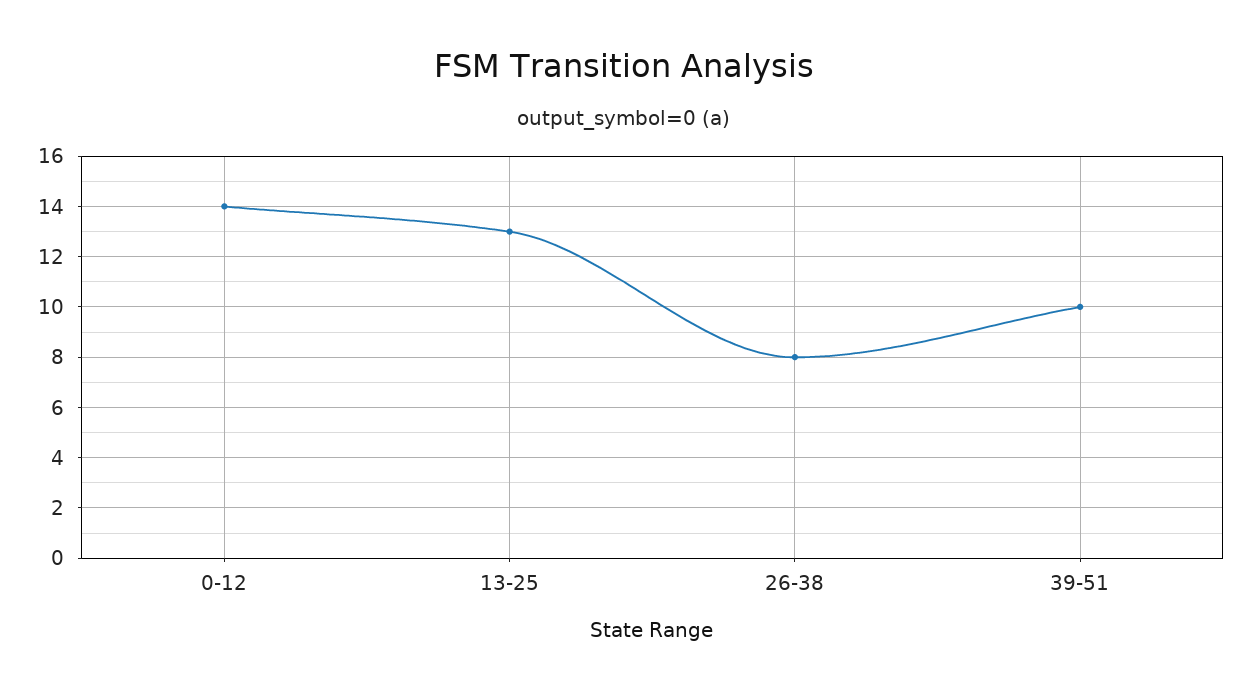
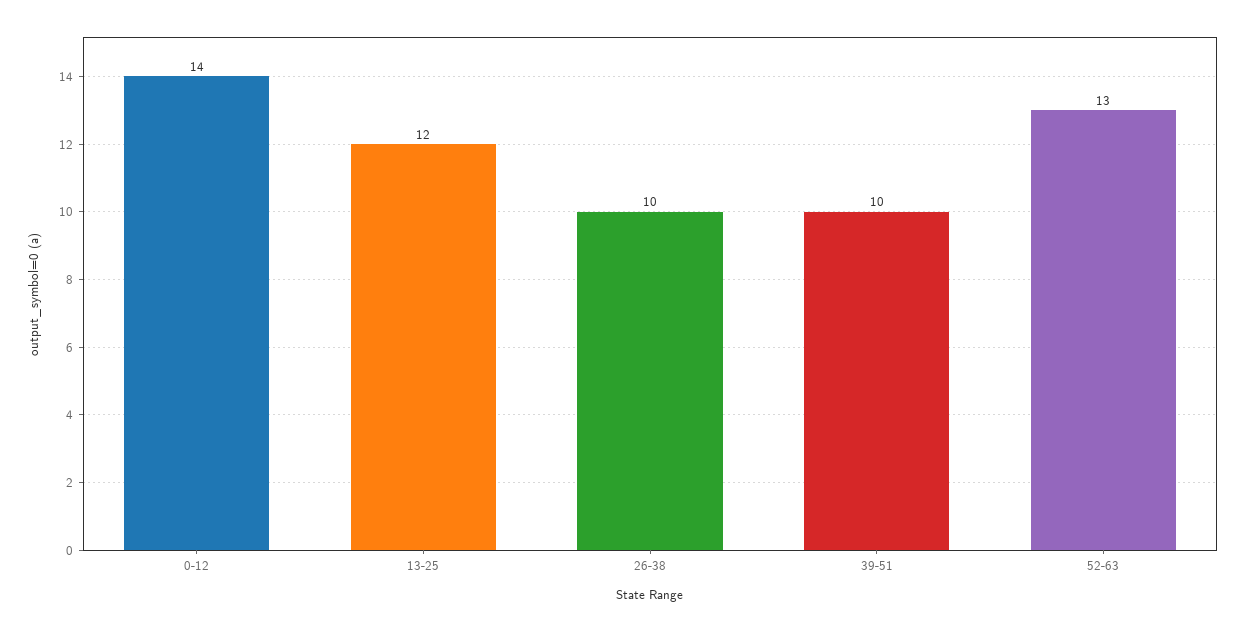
13-25: 13 -> 12
26-38: 8 -> 10
52-63: none -> 13

